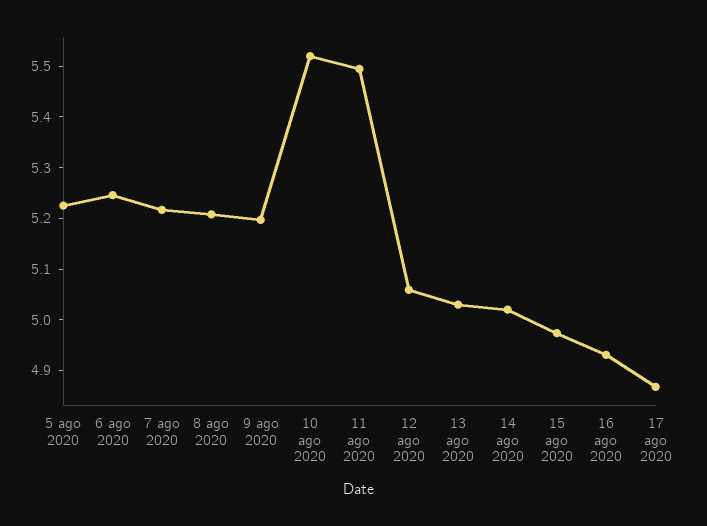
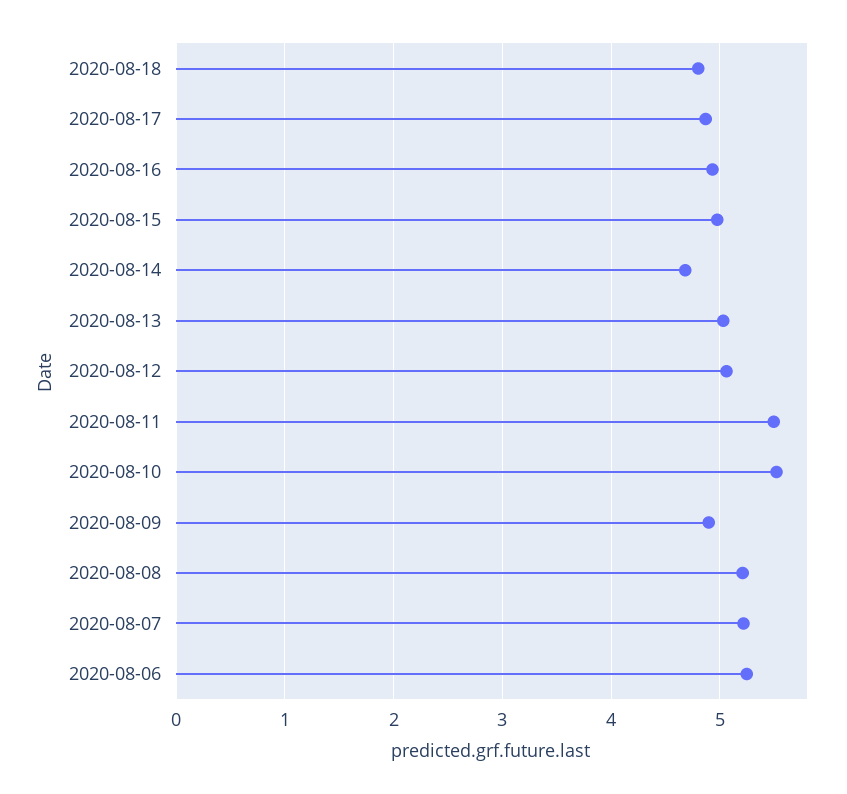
5 ago 2020: 5.22 -> none
9 ago 2020: 5.2 -> 4.9
14 ago 2020: 5.02 -> 4.7
2020-08-18: none -> 4.8

